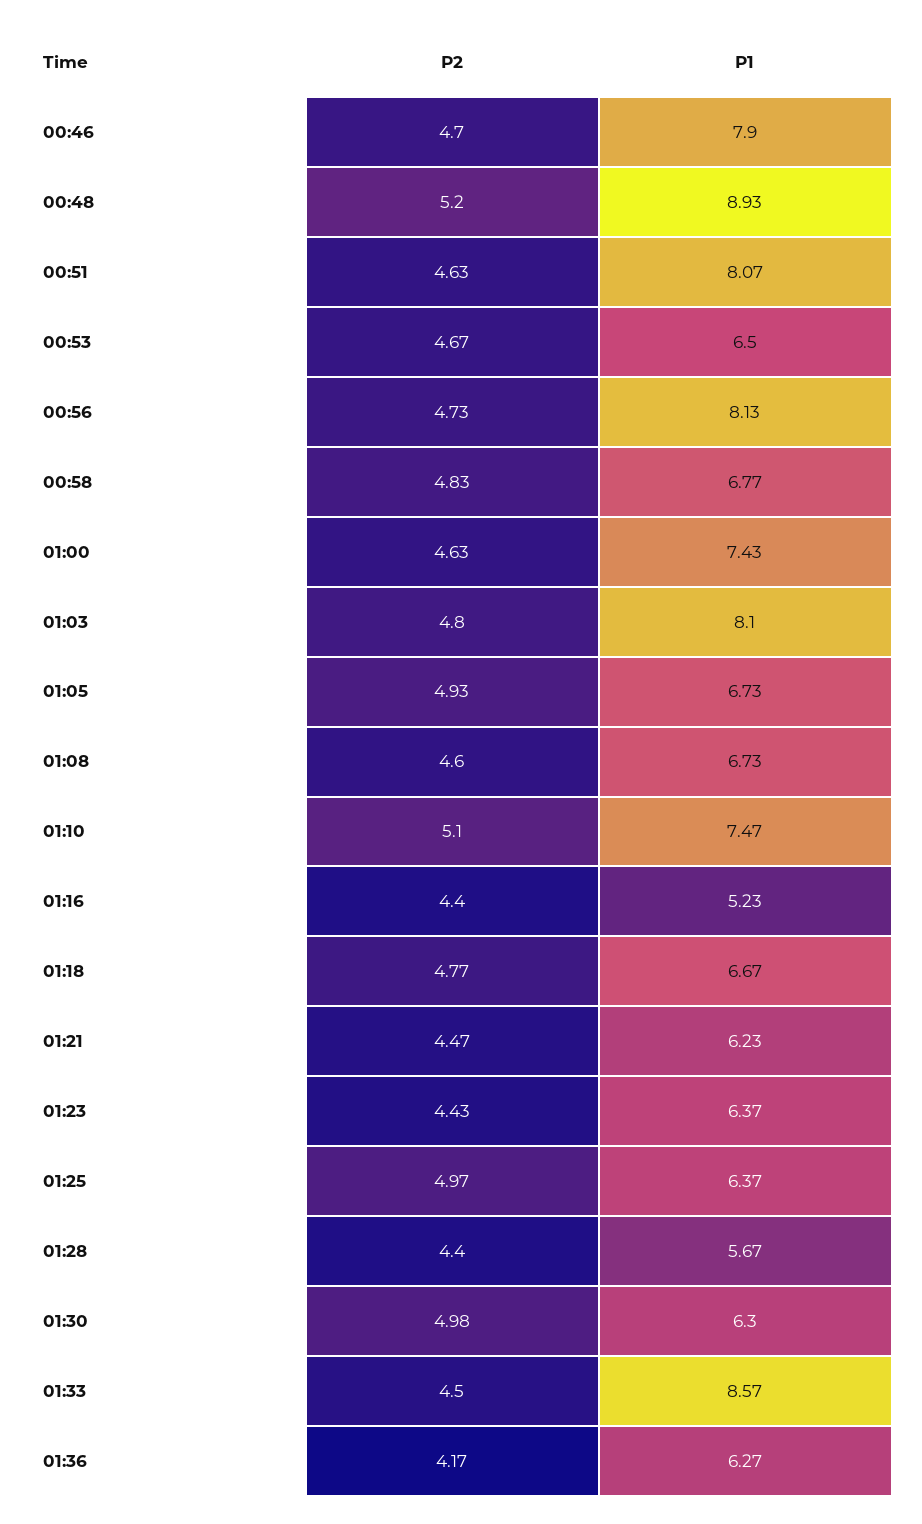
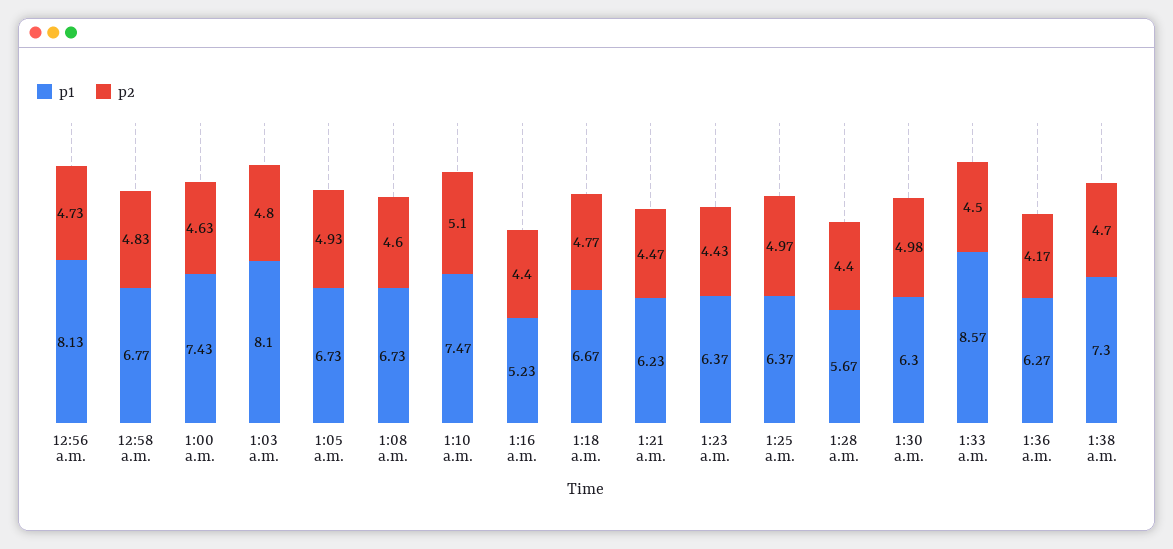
P2, 00:46: 4.7 -> none
P1, 00:46: 7.9 -> none
P2, 00:48: 5.2 -> none
P1, 00:48: 8.93 -> none
P2, 00:51: 4.63 -> none
P1, 00:51: 8.07 -> none
P2, 00:53: 4.67 -> none
P1, 00:53: 6.5 -> none
P1, 1:38 a.m.: none -> 7.3
P2, 1:38 a.m.: none -> 4.7

